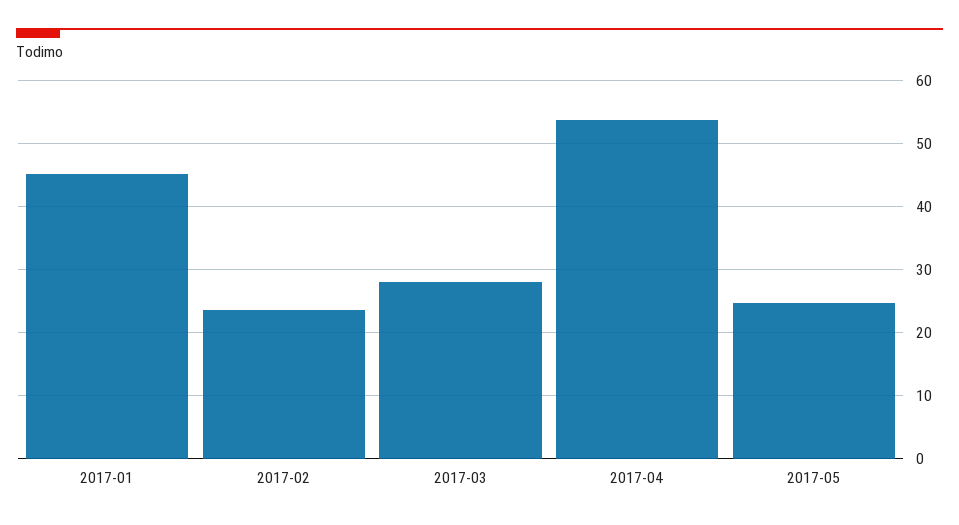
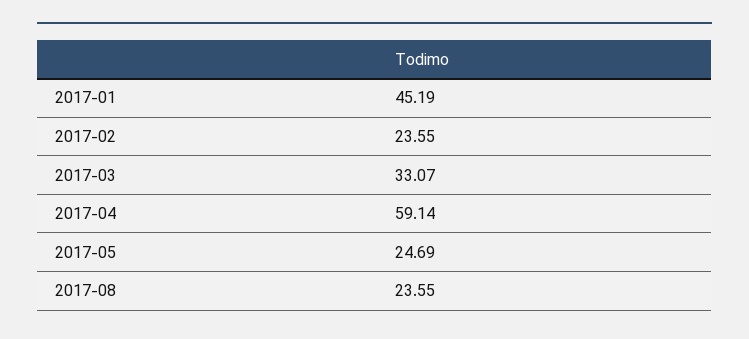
2017-03: 28 -> 33.07
2017-04: 54 -> 59.14
2017-08: none -> 23.55

